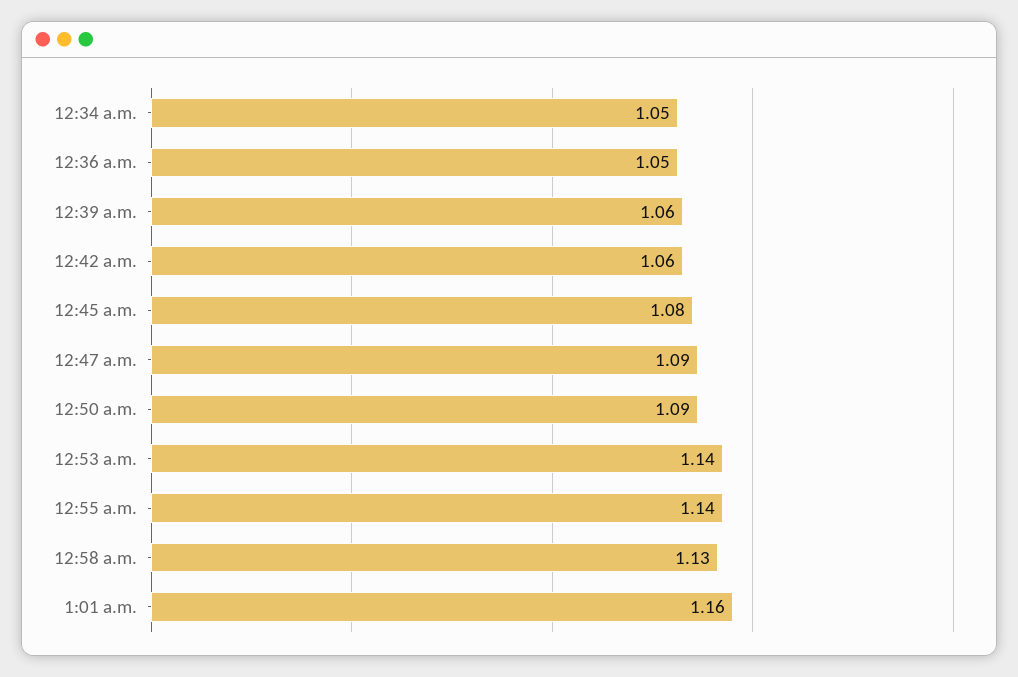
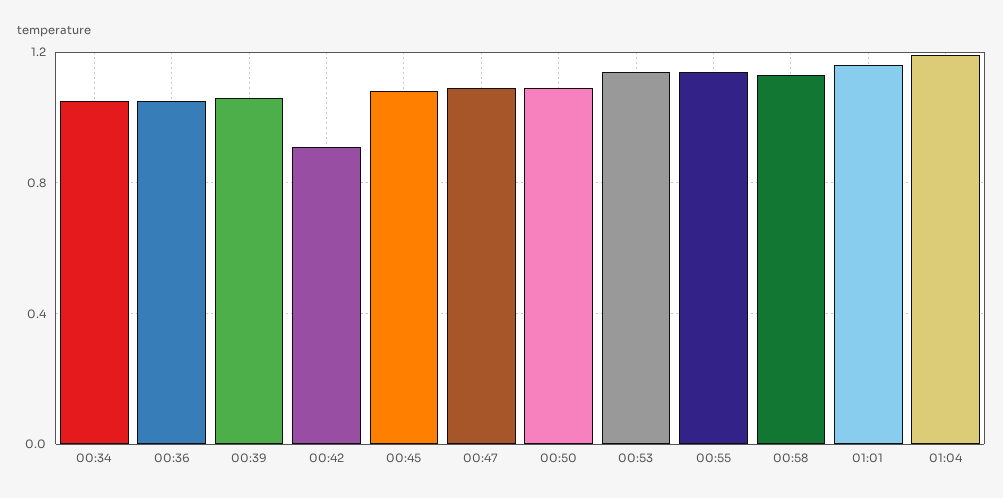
12:42 a.m.: 1.06 -> 0.9
01:04: none -> 1.2

